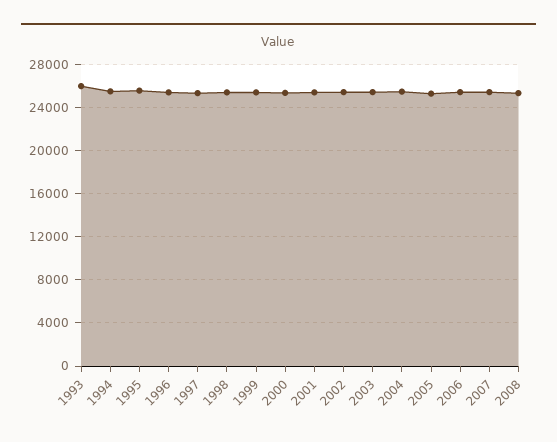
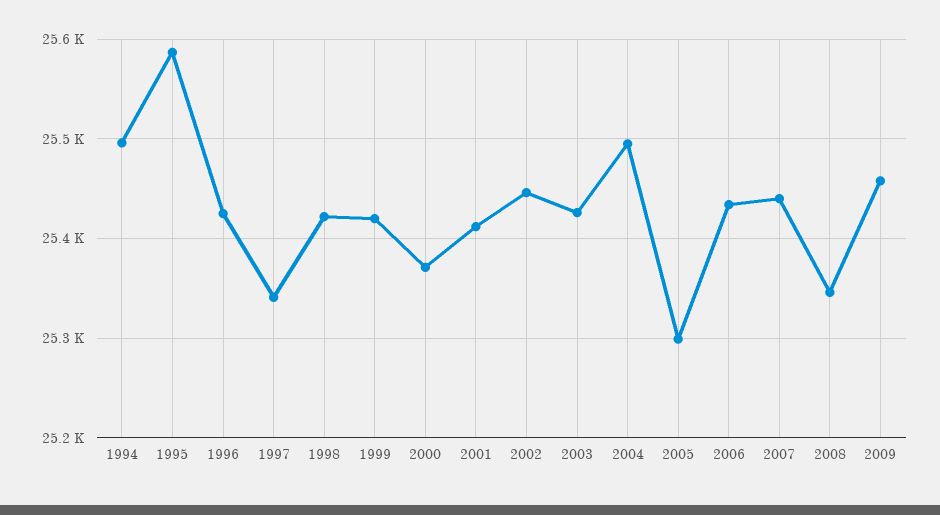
1993: 26000 -> none
2009: none -> 25460

